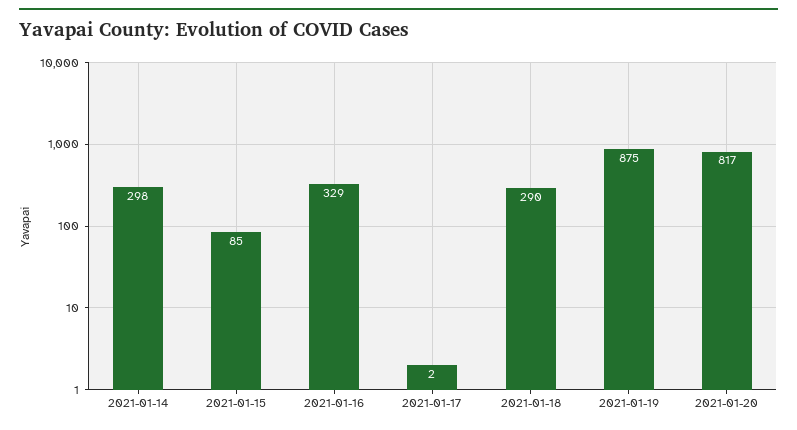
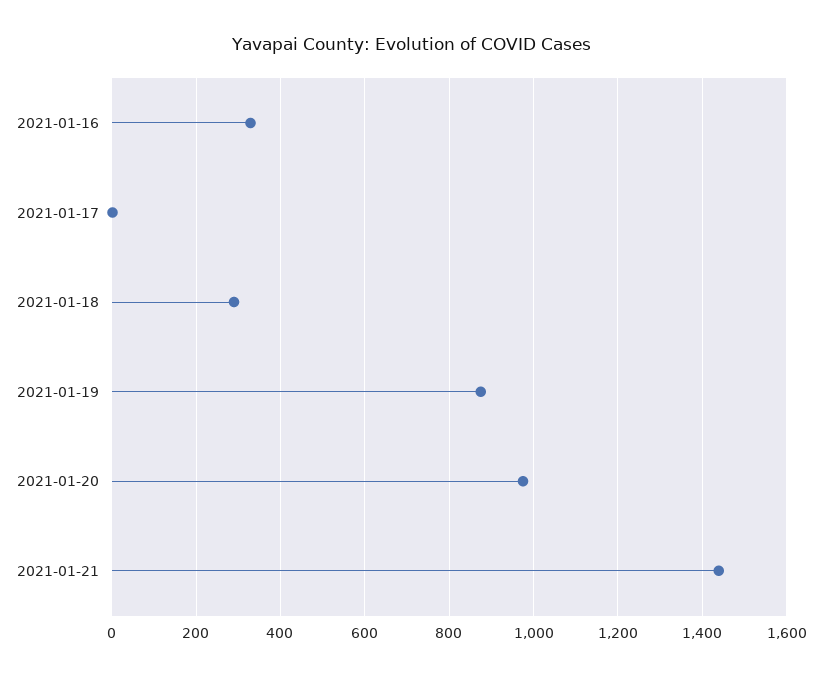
2021-01-14: 298 -> none
2021-01-15: 85 -> none
2021-01-20: 817 -> 980
2021-01-21: none -> 1440

